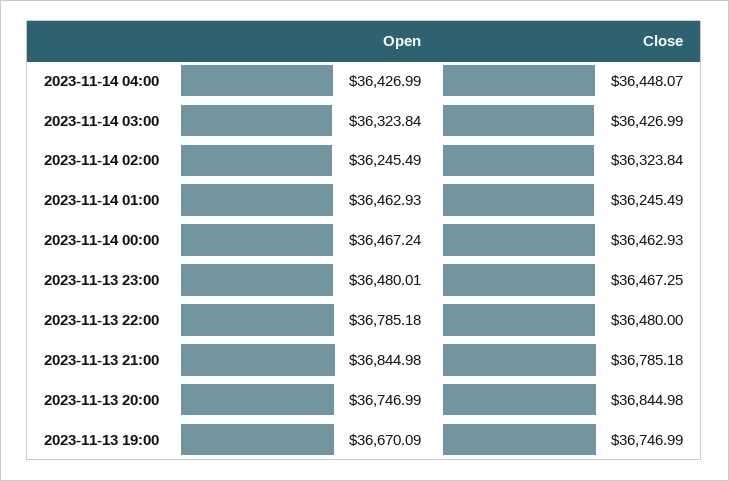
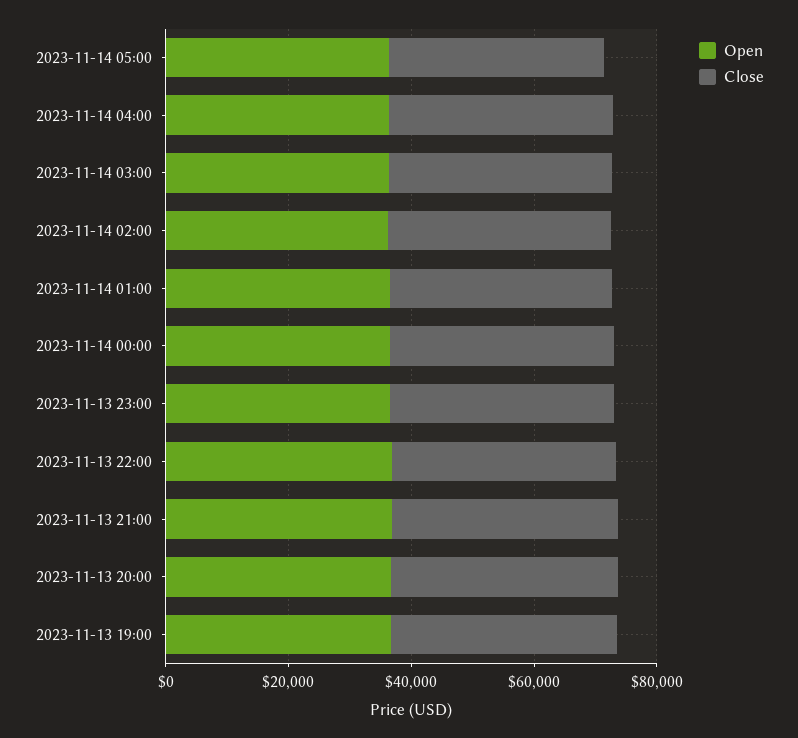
Open, 2023-11-14 05:00: none -> 35000
Close, 2023-11-14 05:00: none -> 35000

